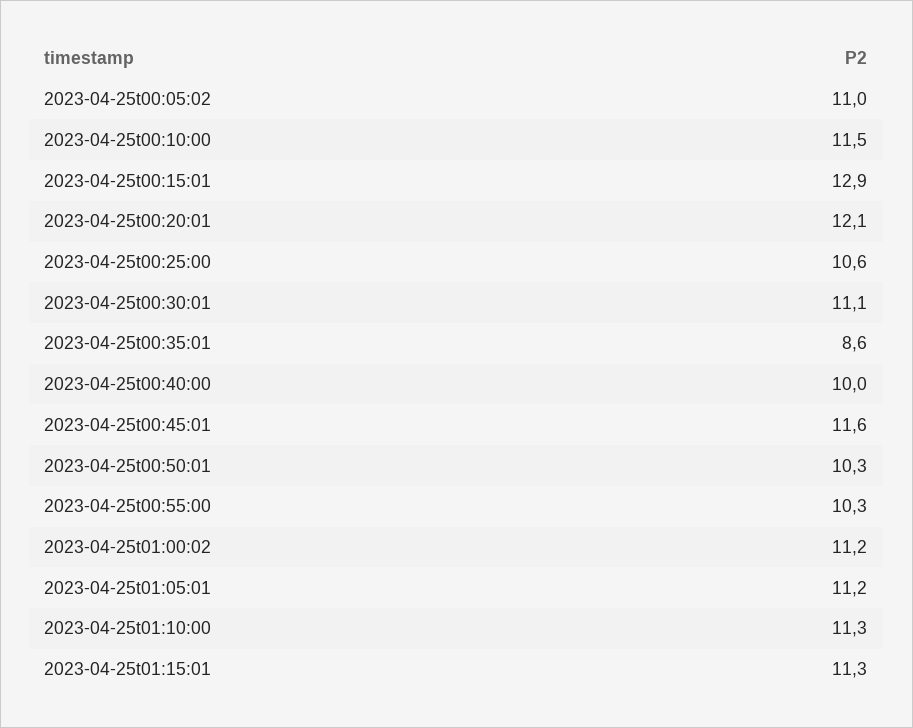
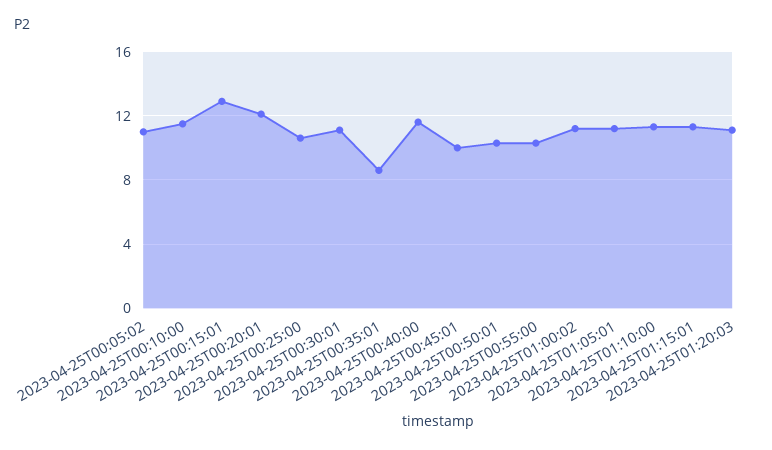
2023-04-25t00:40:00: 10 -> 11.5
2023-04-25t00:45:01: 11.6 -> 10
2023-04-25T01:20:03: none -> 11

